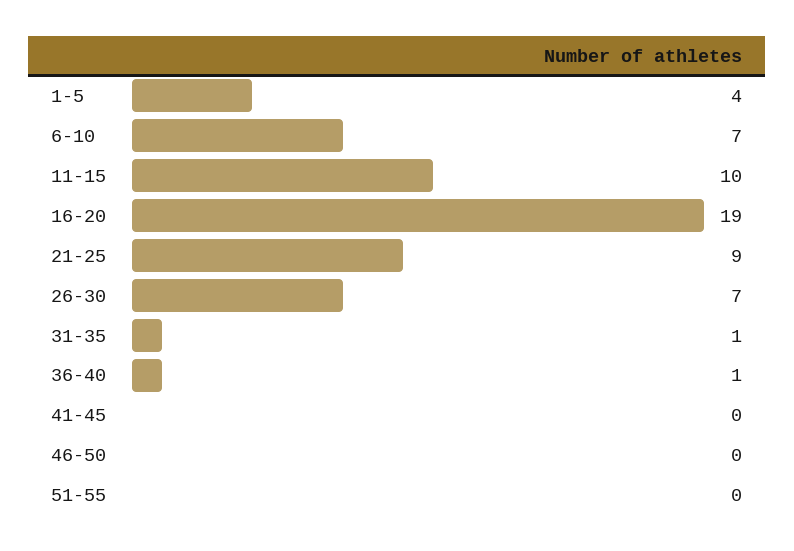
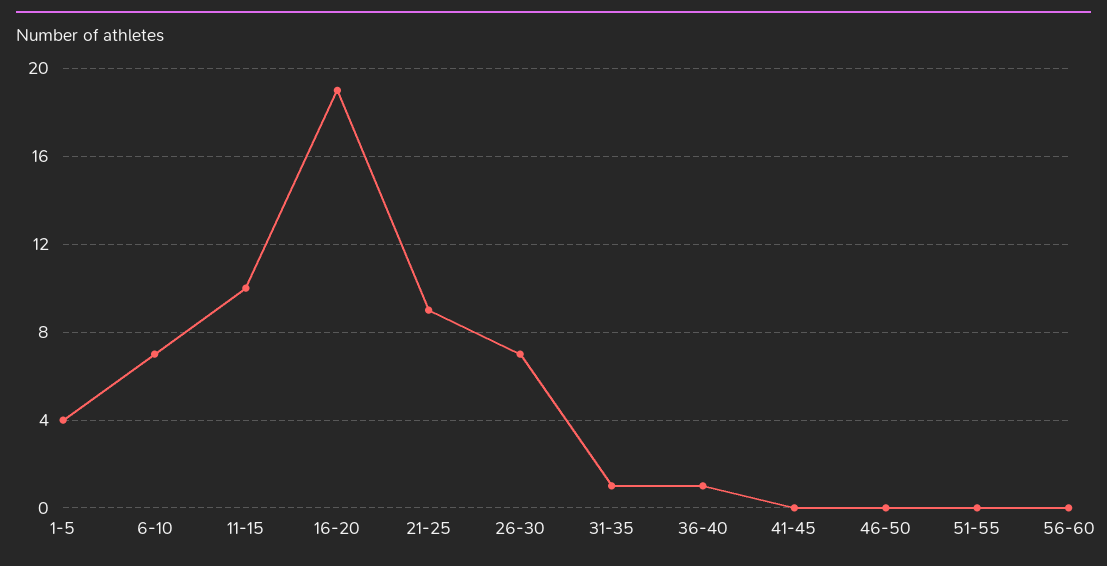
56-60: none -> 0

